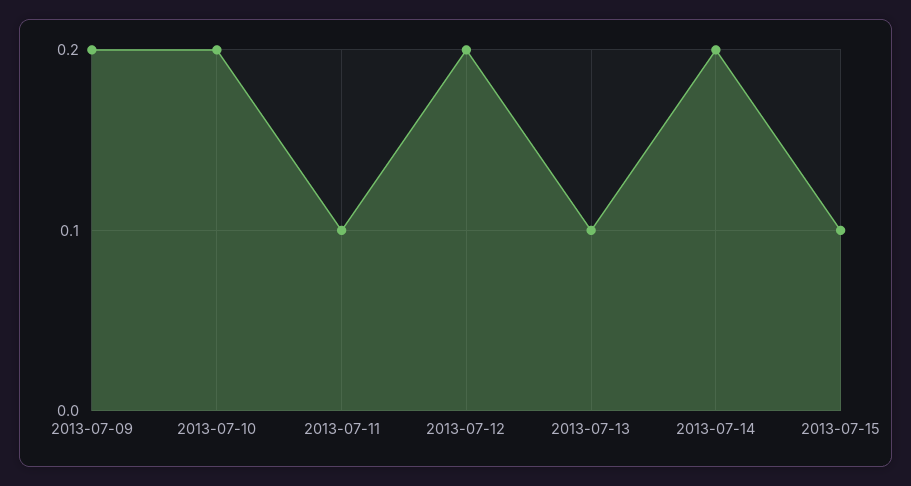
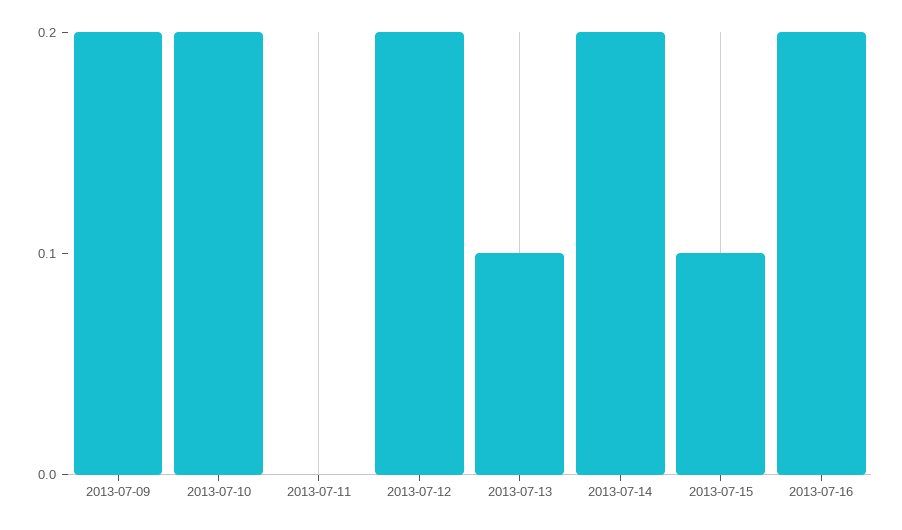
2013-07-11: 0.1 -> 0
2013-07-16: none -> 0.2

